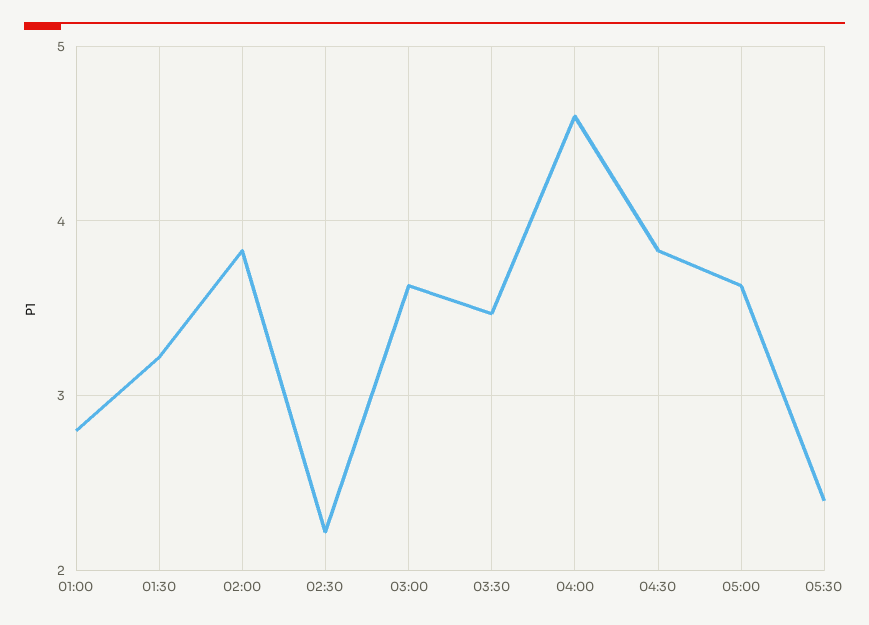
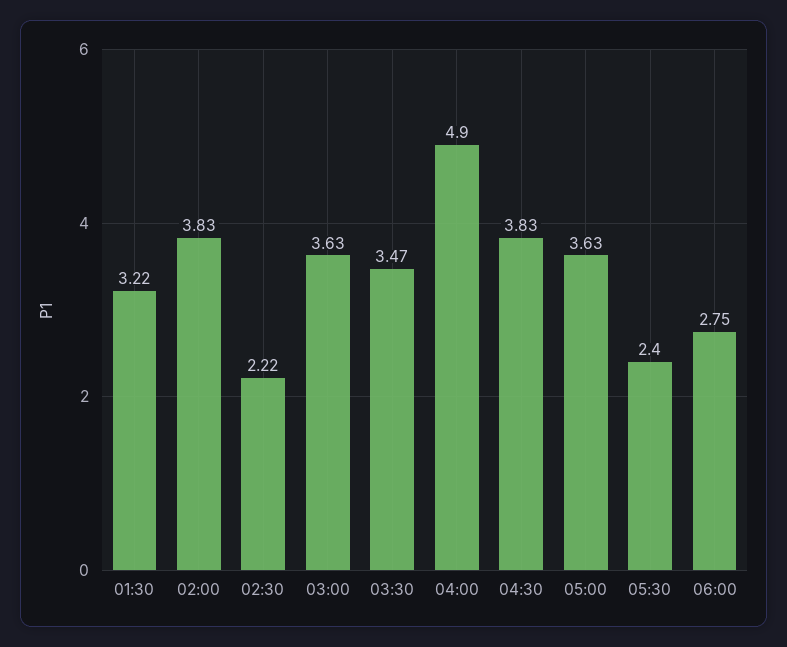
01:00: 2.8 -> none
04:00: 4.6 -> 4.9
06:00: none -> 2.75

